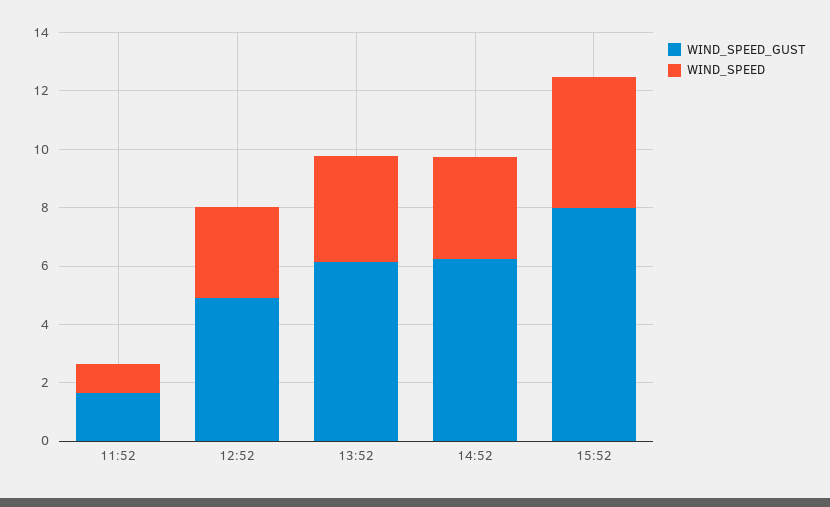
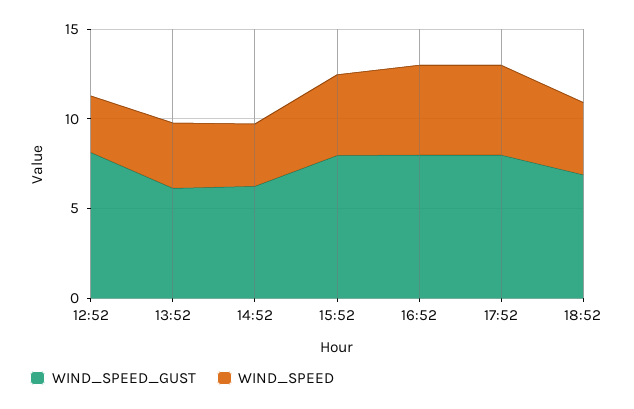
WIND_SPEED_GUST, 11:52: 1.5 -> none
WIND_SPEED, 11:52: 1 -> none
WIND_SPEED_GUST, 12:52: 5 -> 8
WIND_SPEED_GUST, 16:52: none -> 8
WIND_SPEED, 16:52: none -> 5
WIND_SPEED_GUST, 17:52: none -> 8
WIND_SPEED, 17:52: none -> 5
WIND_SPEED_GUST, 18:52: none -> 7
WIND_SPEED, 18:52: none -> 4

